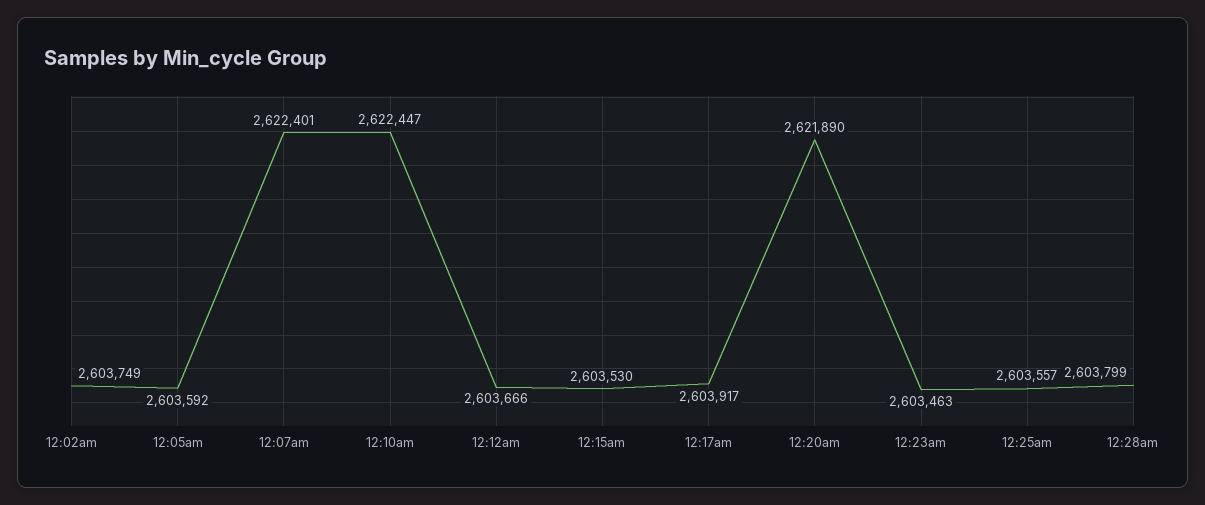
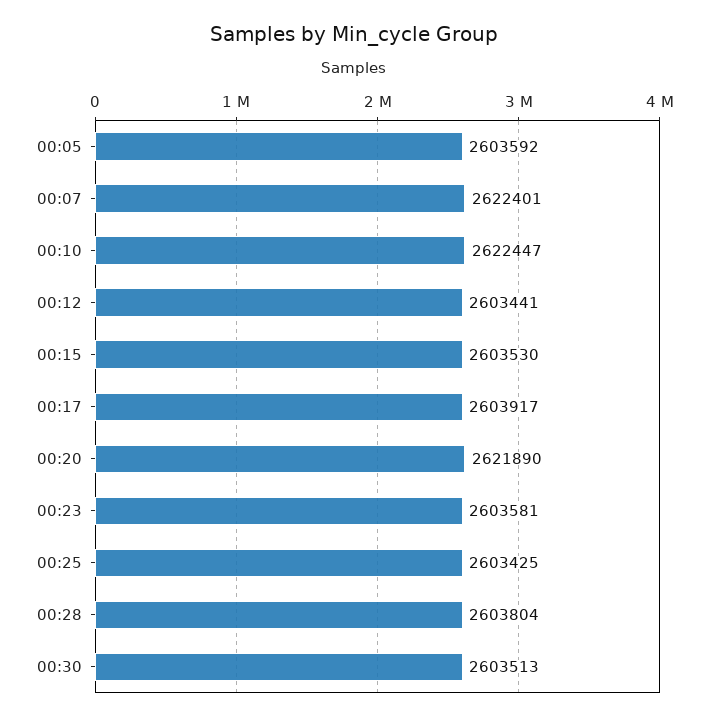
12:02am: 2603749 -> none
12:12am: 2603666 -> 2603441
12:23am: 2603463 -> 2603581
12:25am: 2603557 -> 2603425
12:28am: 2603799 -> 2603804
00:30: none -> 2603513

